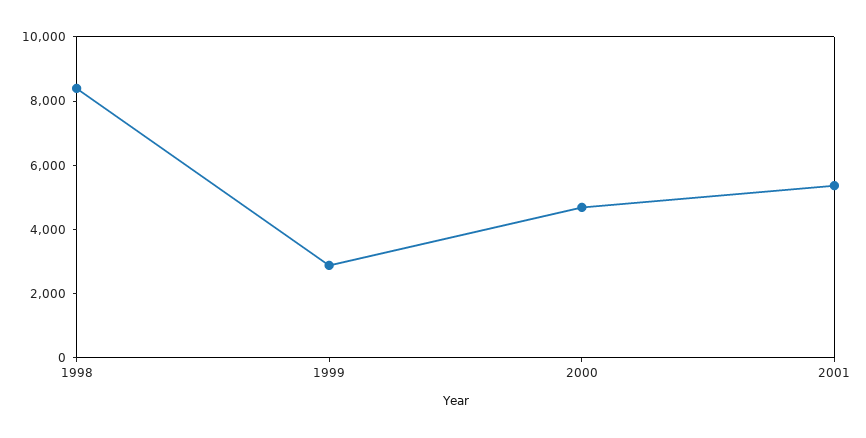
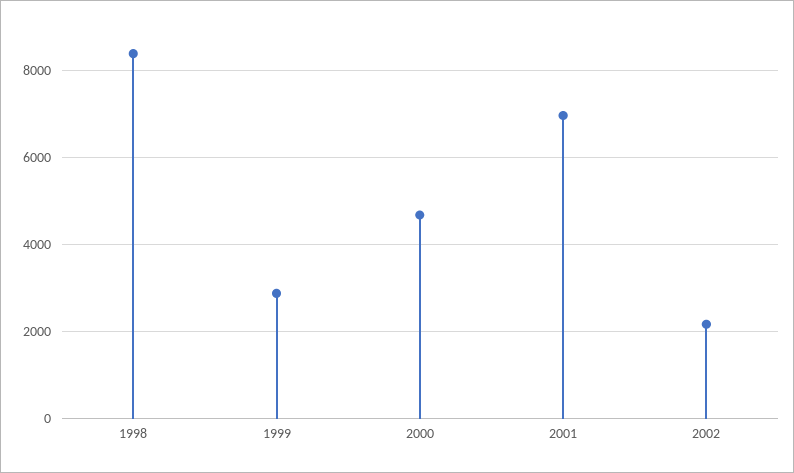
2001: 5500 -> 7000
2002: none -> 2200

